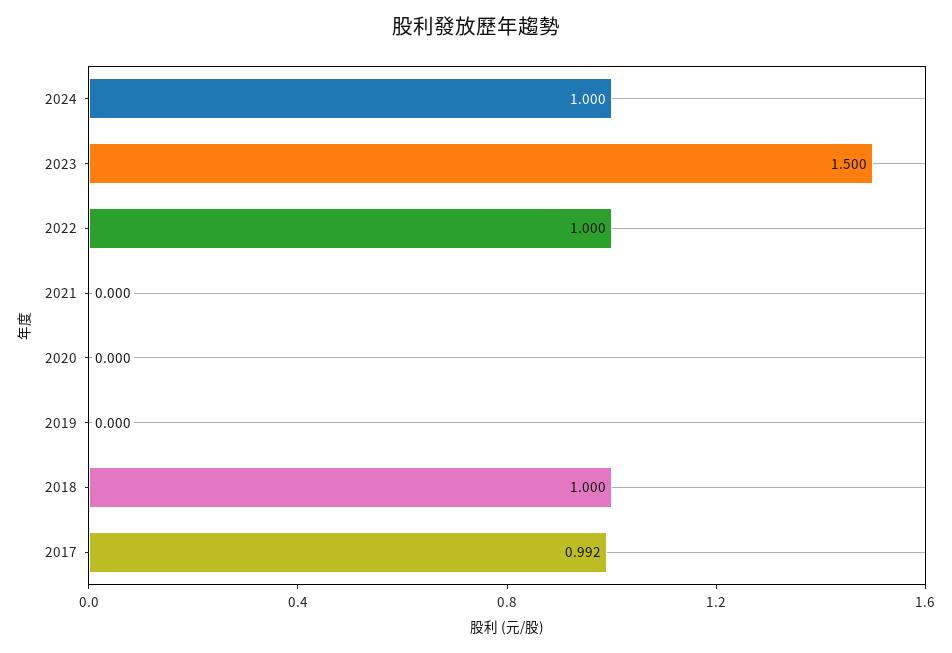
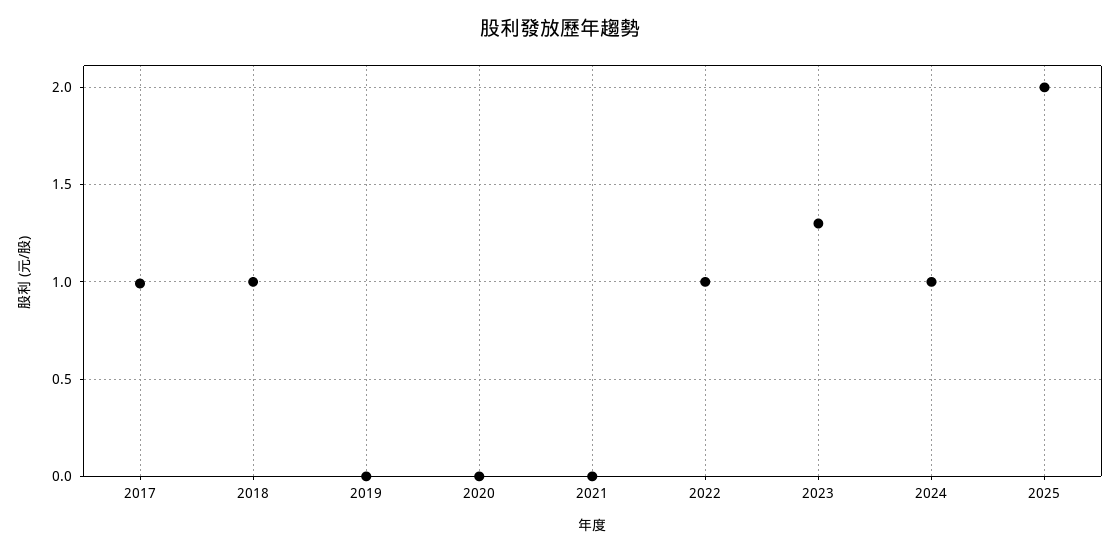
2023: 1.5 -> 1.3
2025: none -> 2

